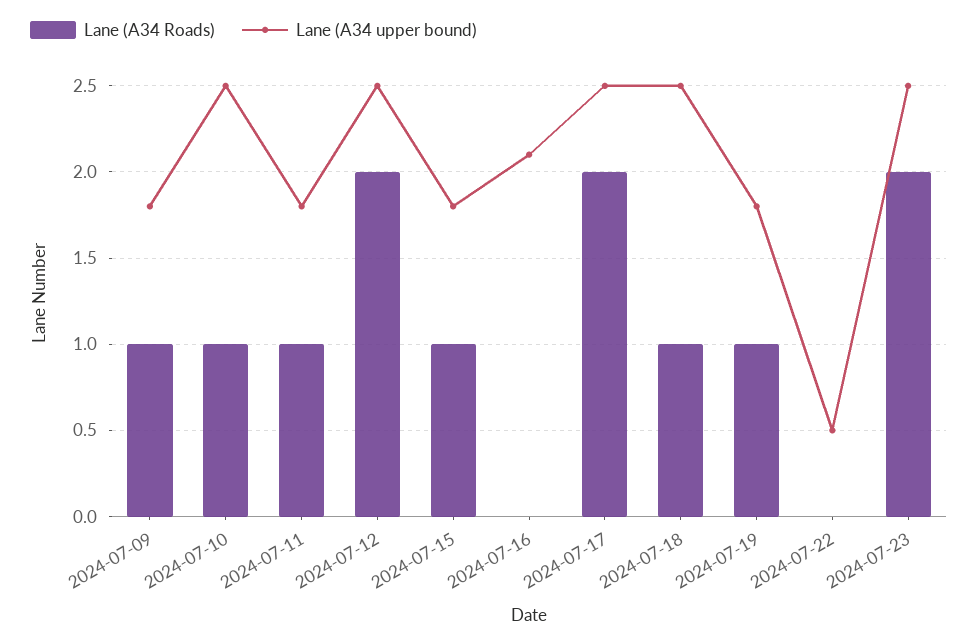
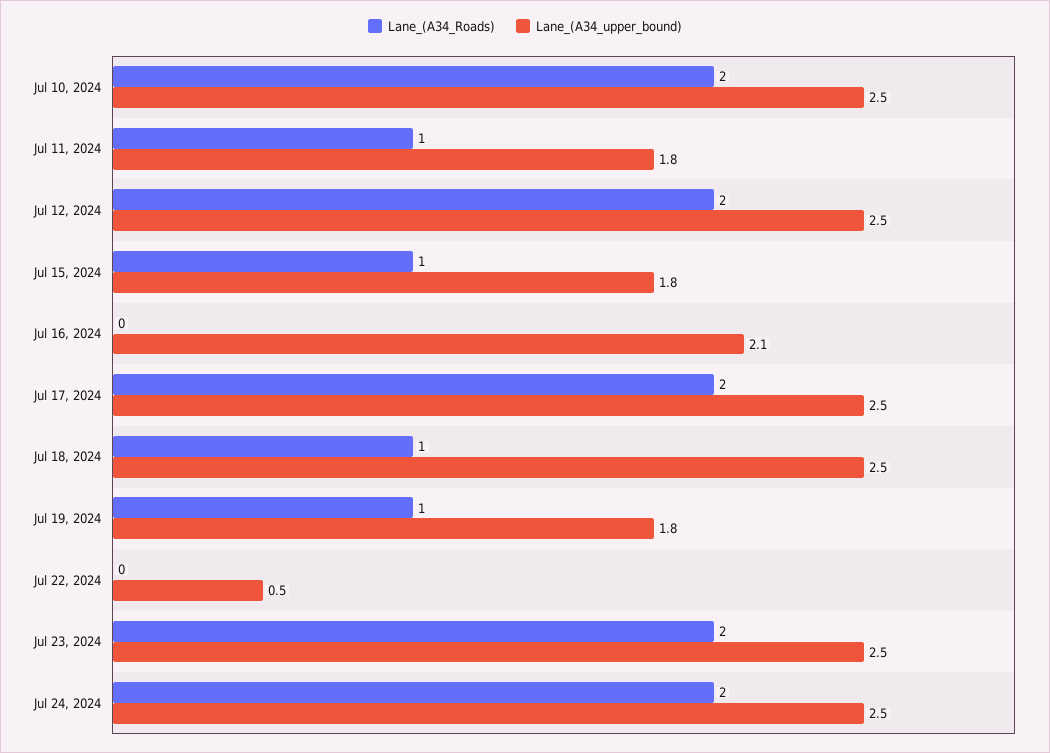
Lane (A34 Roads), 2024-07-09: 1 -> none
Lane (A34 upper bound), 2024-07-09: 1.8 -> none
Lane (A34 Roads), 2024-07-10: 1 -> 2
Lane (A34 Roads), Jul 24, 2024: none -> 2
Lane (A34 upper bound), Jul 24, 2024: none -> 2.5

